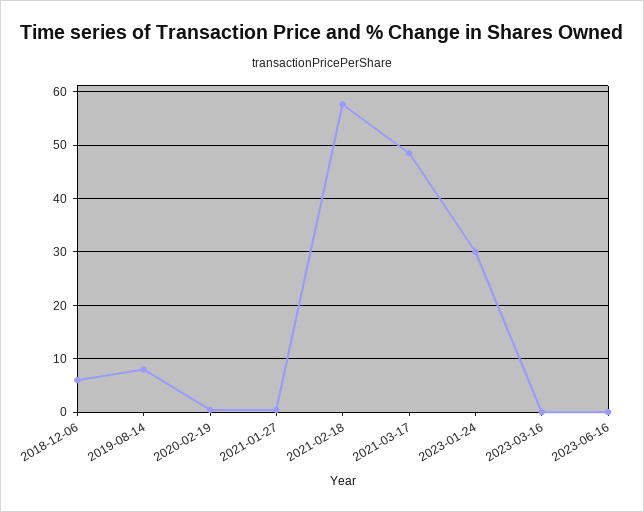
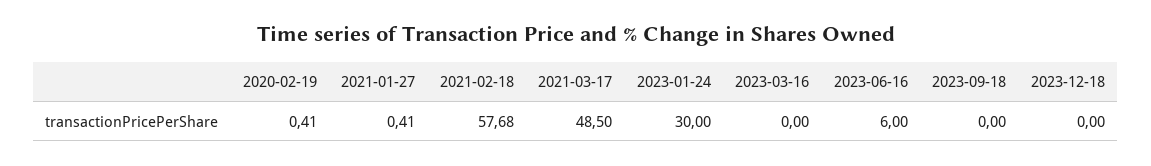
2018-12-06: 6 -> none
2019-08-14: 8 -> none
2023-06-16: 0 -> 6
2023-09-18: none -> 0
2023-12-18: none -> 0

